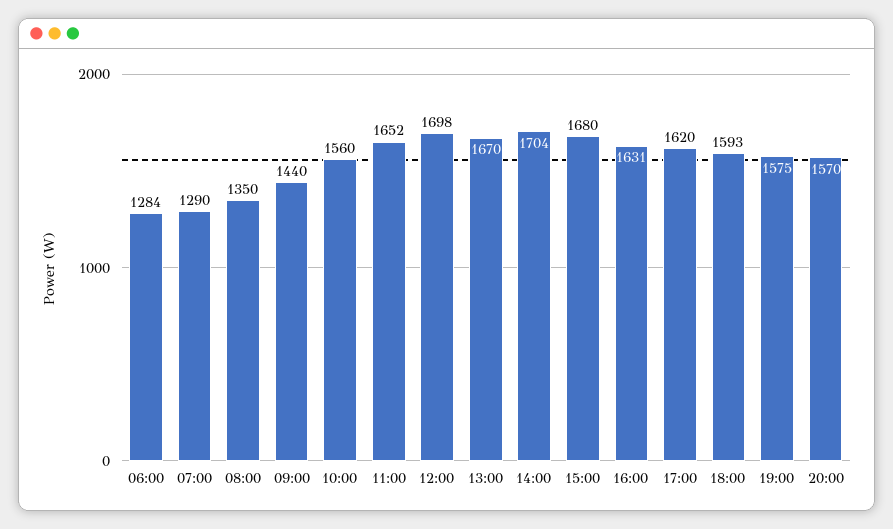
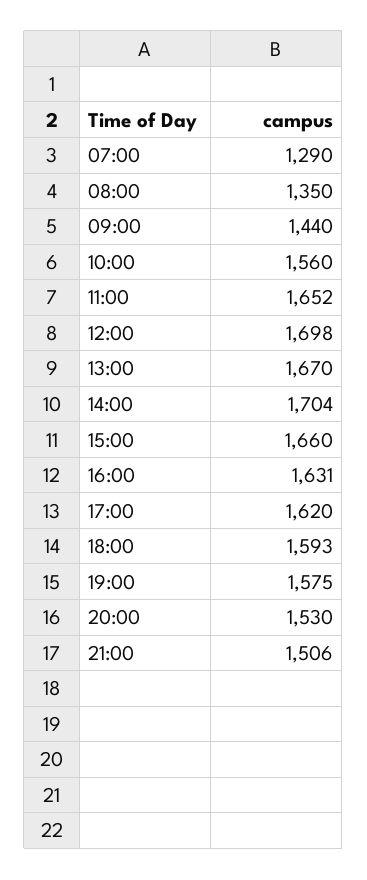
06:00: 1284 -> none
15:00: 1680 -> 1660
20:00: 1570 -> 1530
21:00: none -> 1506

